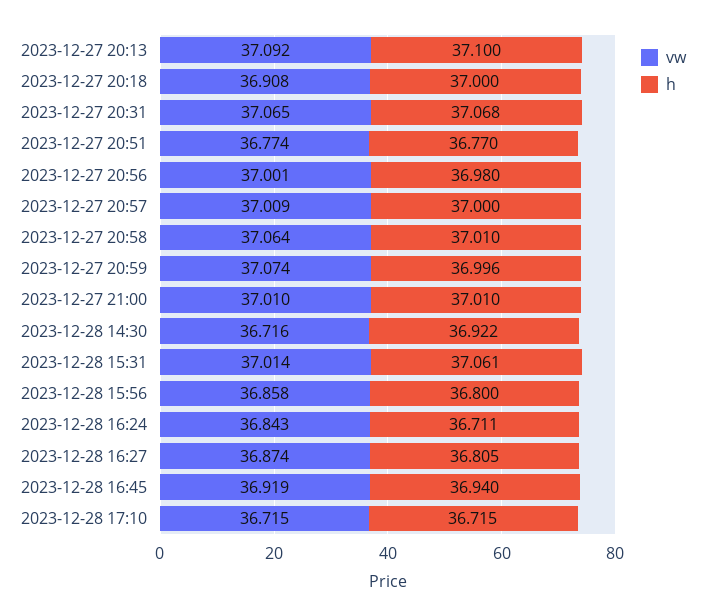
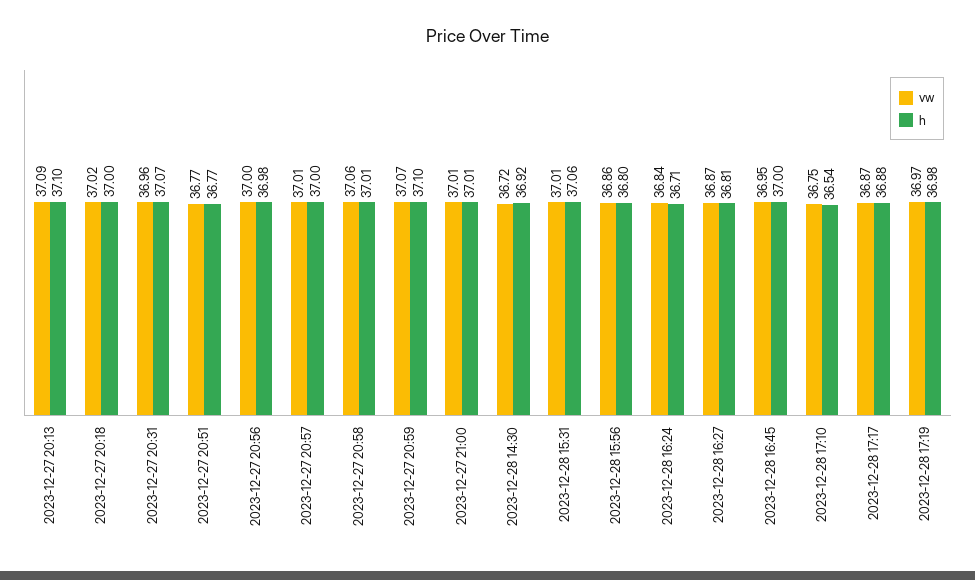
vw, 2023-12-27 20:18: 36.908 -> 37.02
vw, 2023-12-27 20:31: 37.065 -> 36.96
h, 2023-12-27 20:59: 36.996 -> 37.1
vw, 2023-12-28 16:45: 36.919 -> 36.95
h, 2023-12-28 16:45: 36.94 -> 37
vw, 2023-12-28 17:10: 36.715 -> 36.75
h, 2023-12-28 17:10: 36.715 -> 36.54
vw, 2023-12-28 17:17: none -> 36.87
h, 2023-12-28 17:17: none -> 36.88
vw, 2023-12-28 17:19: none -> 36.97
h, 2023-12-28 17:19: none -> 36.98

